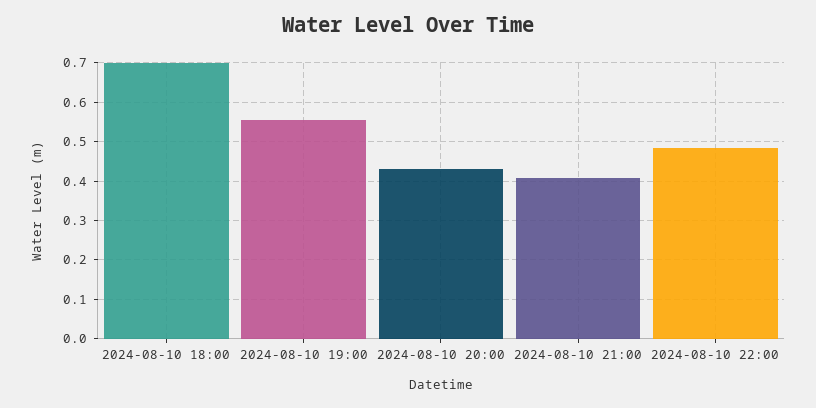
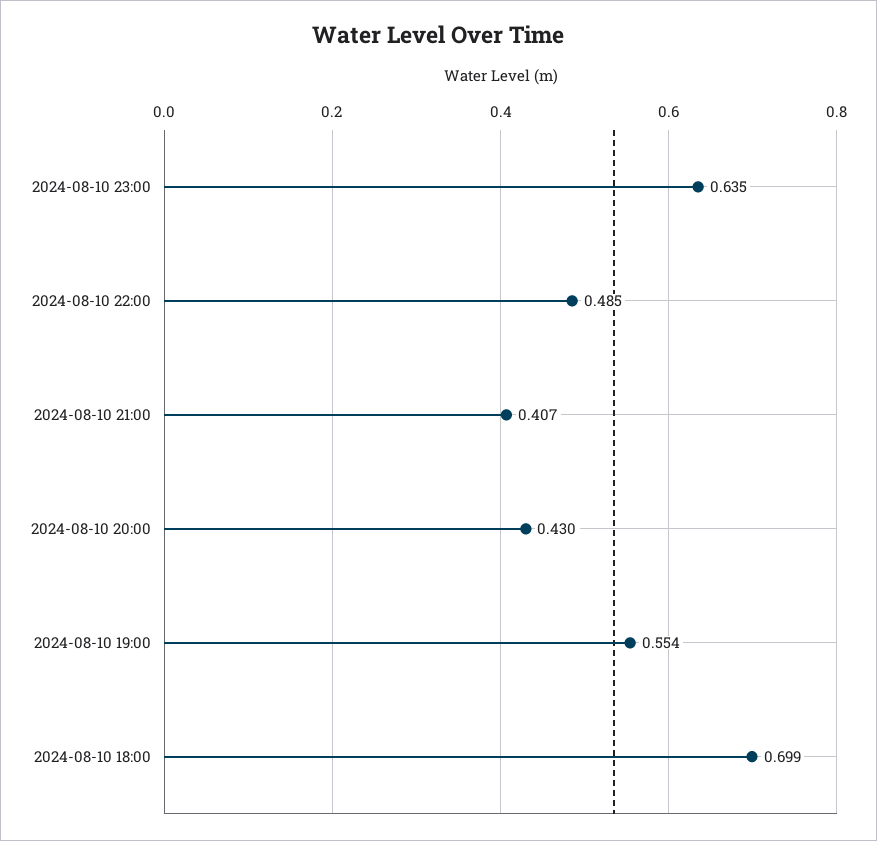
2024-08-10 23:00: none -> 0.635

